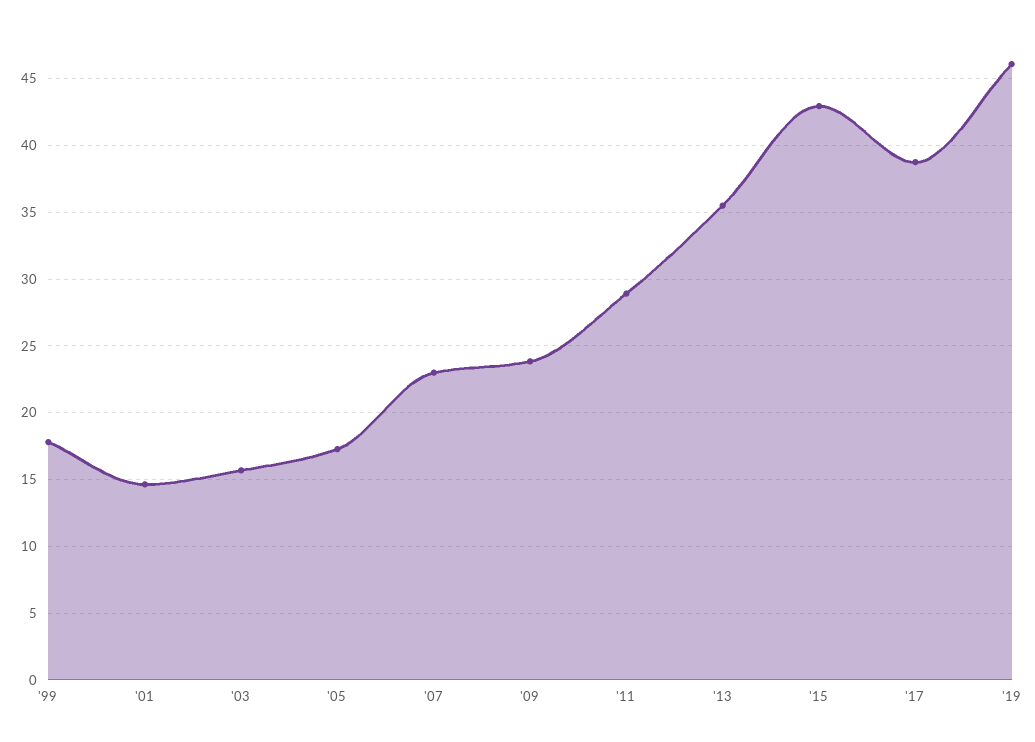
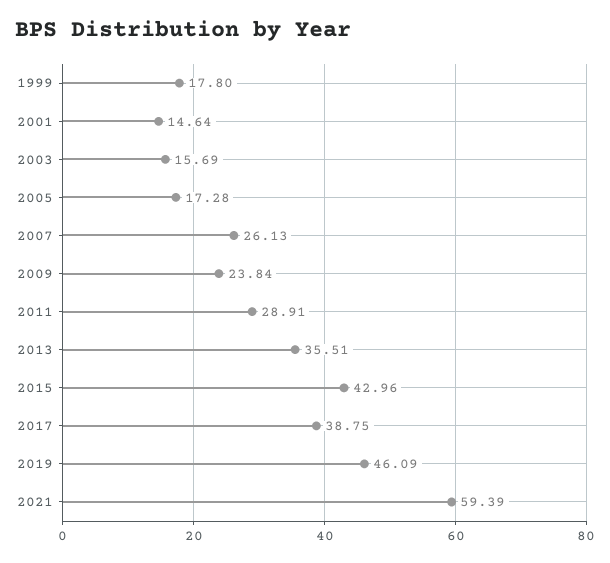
'07: 23 -> 26.13
2021: none -> 59.39

